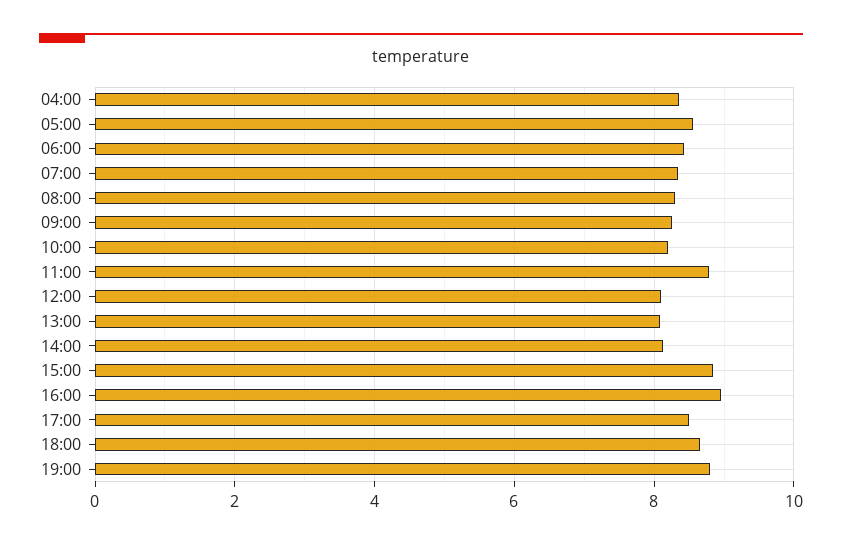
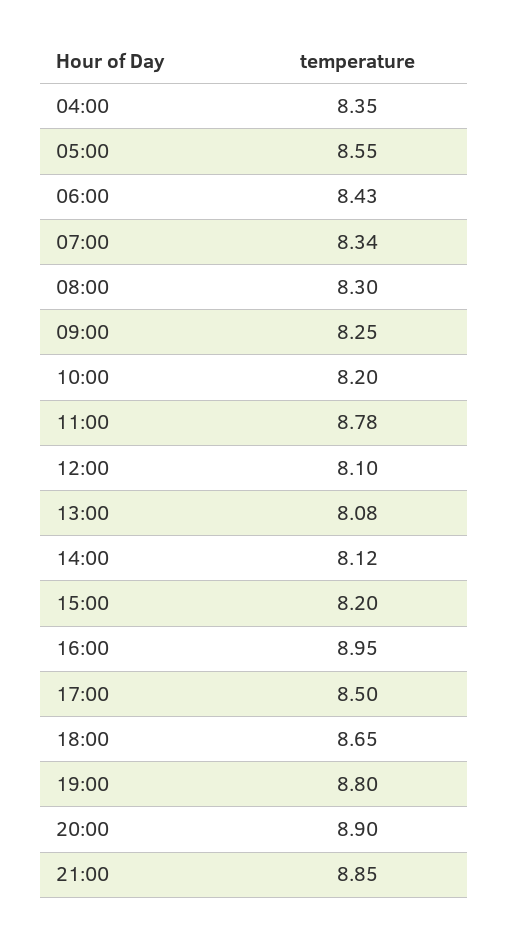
15:00: 8.8 -> 8.2
20:00: none -> 8.9
21:00: none -> 8.85

